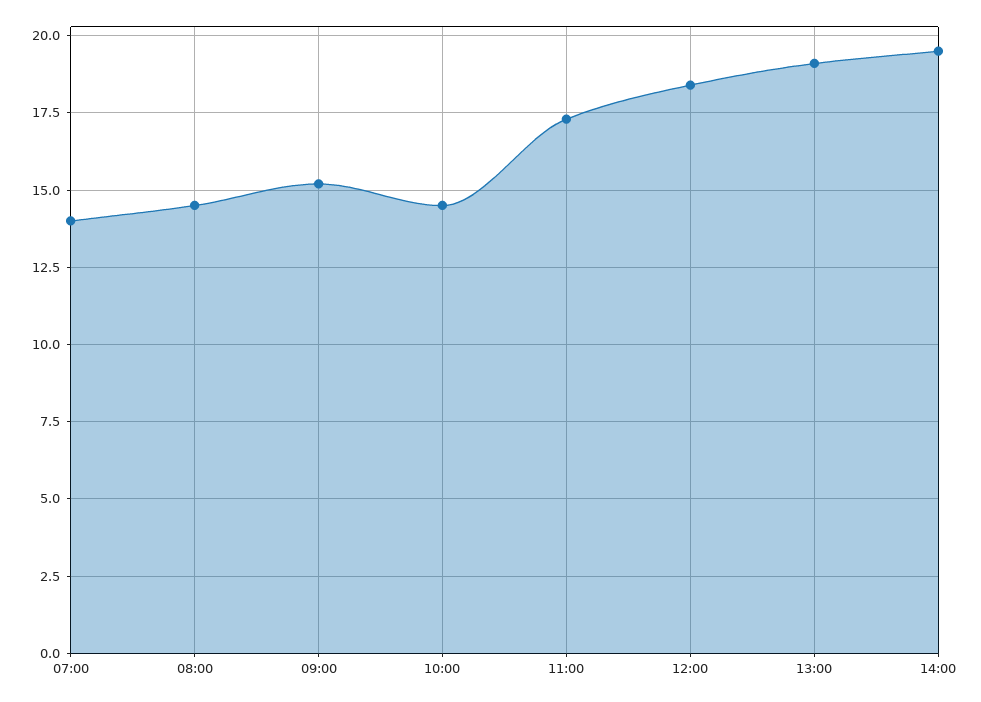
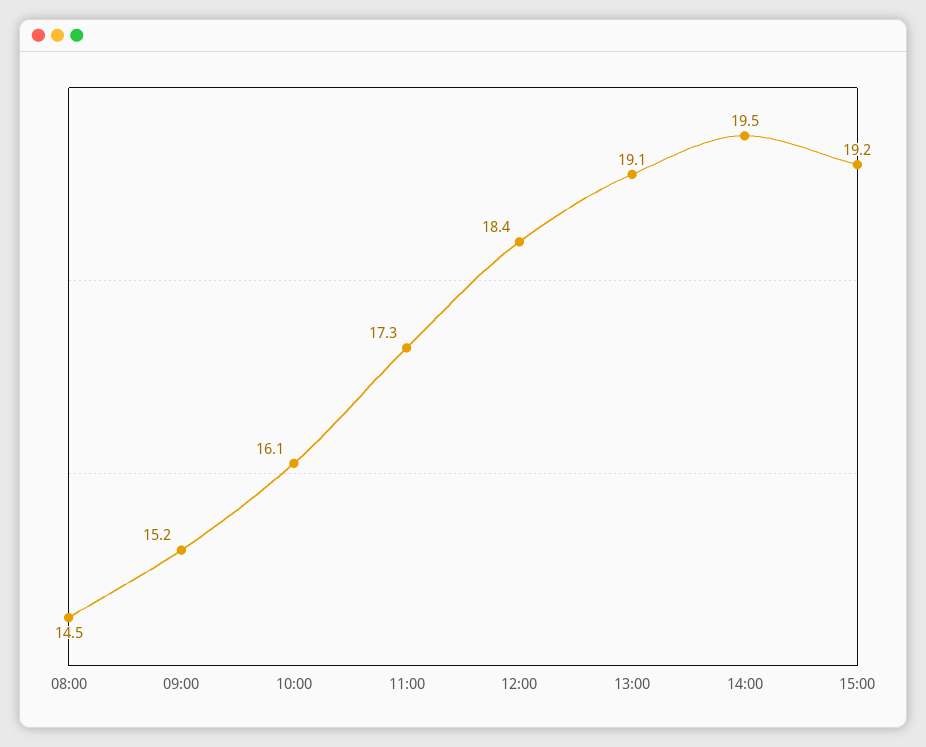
07:00: 14 -> none
10:00: 14.5 -> 16.1
15:00: none -> 19.2

